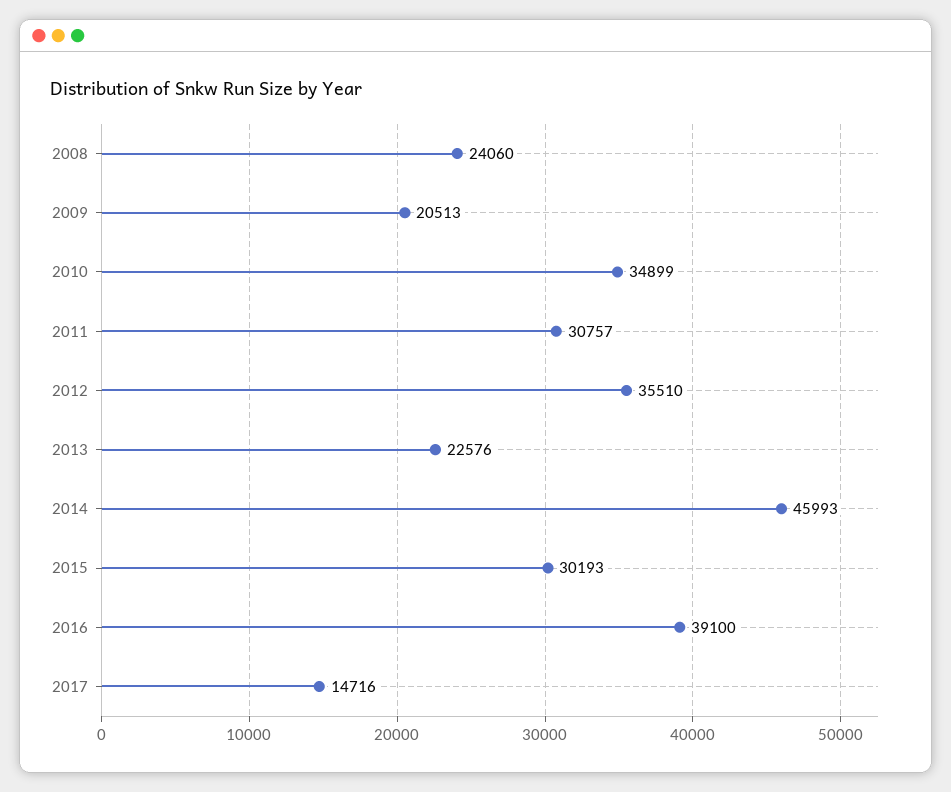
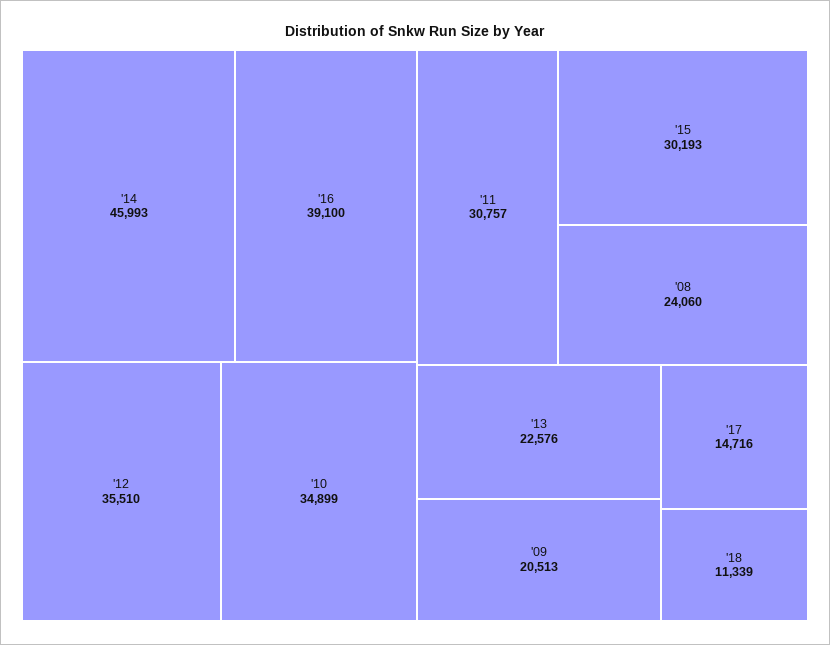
'18: none -> 11339

